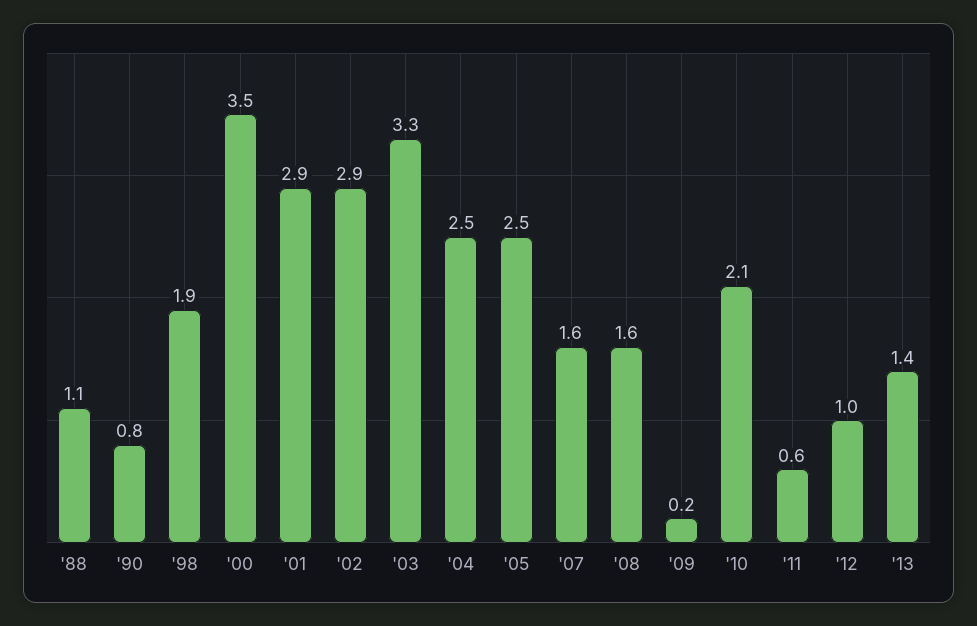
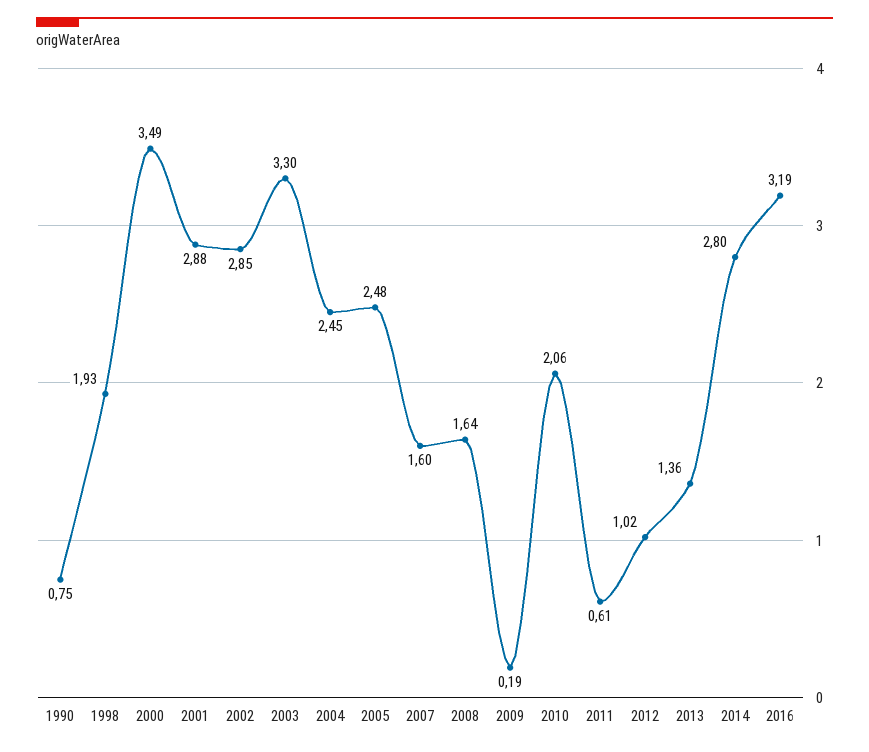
'88: 1.1 -> none
2014: none -> 2.8
2016: none -> 3.19

